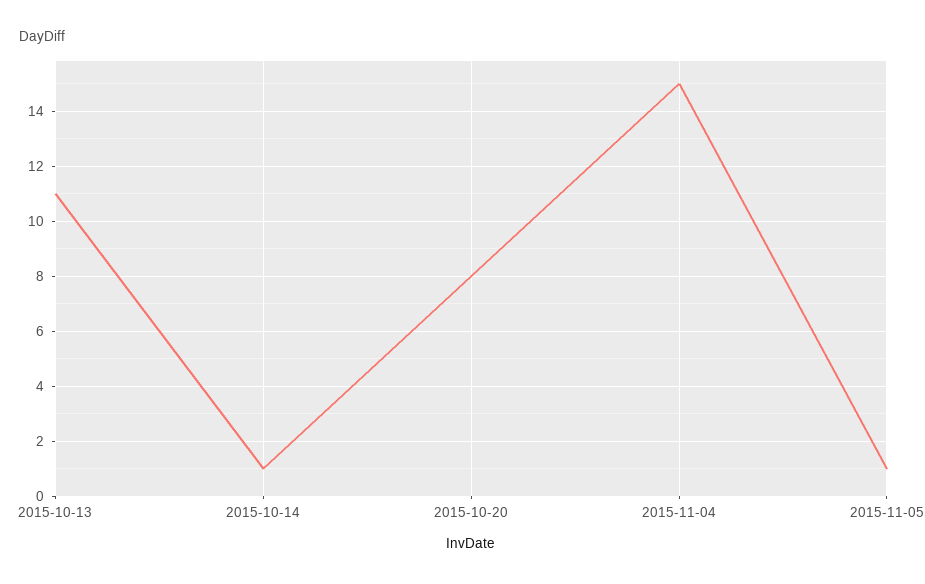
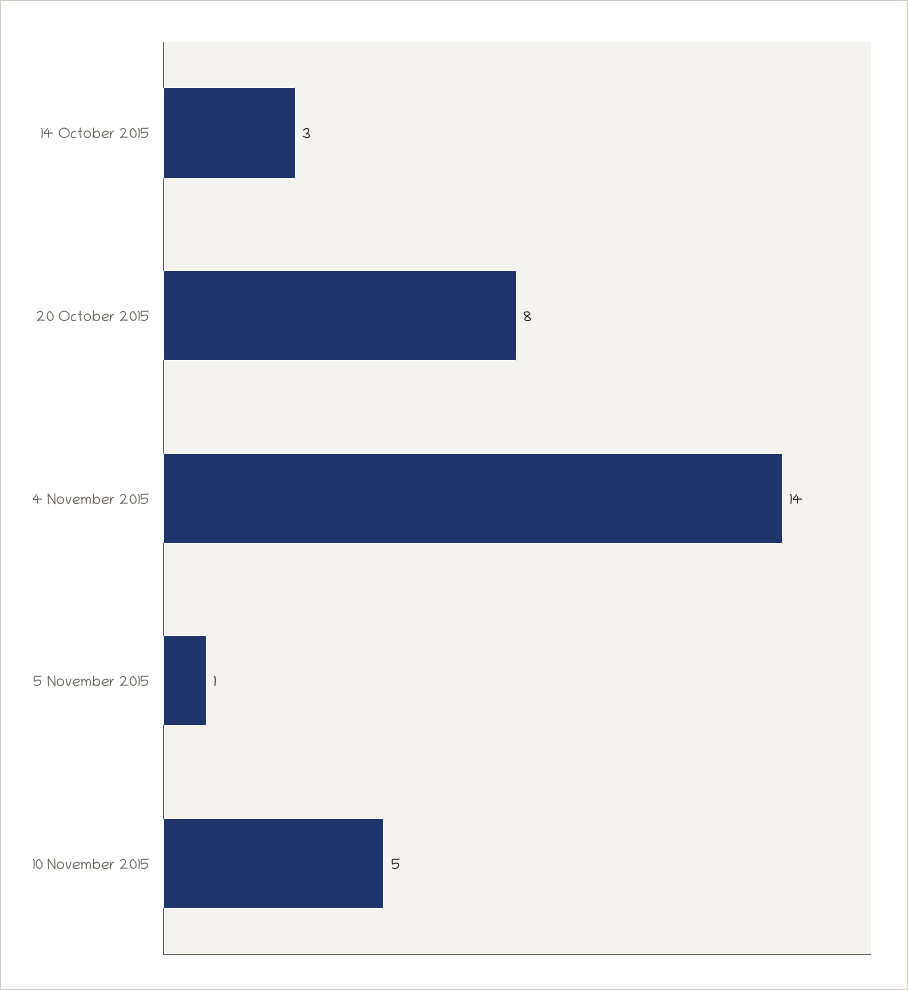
2015-10-13: 11 -> none
2015-10-14: 1 -> 3
2015-11-04: 15 -> 14
10 November 2015: none -> 5

